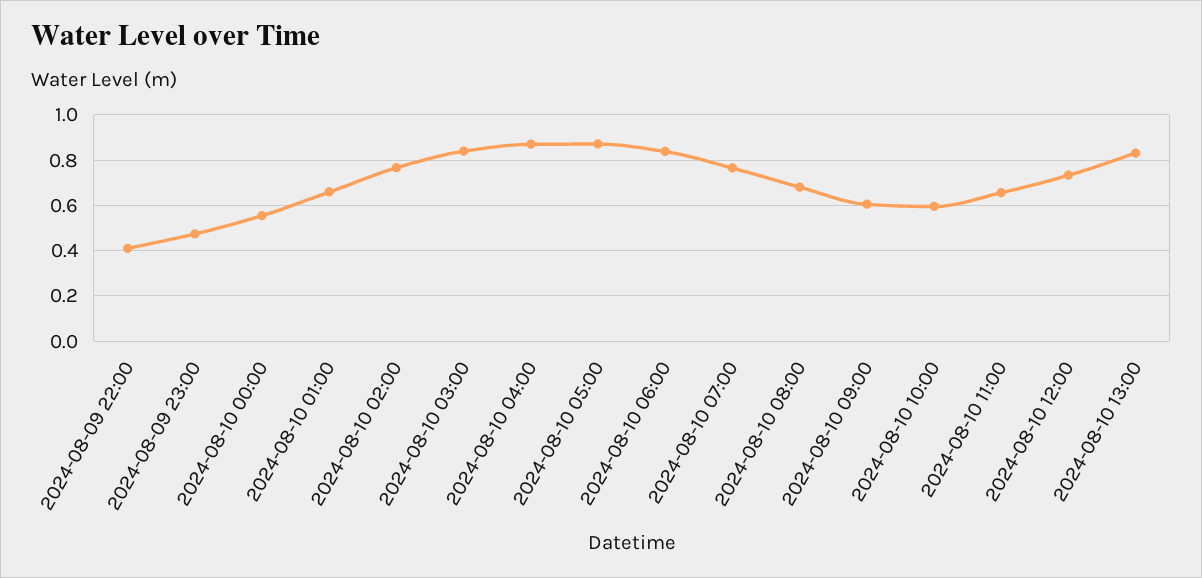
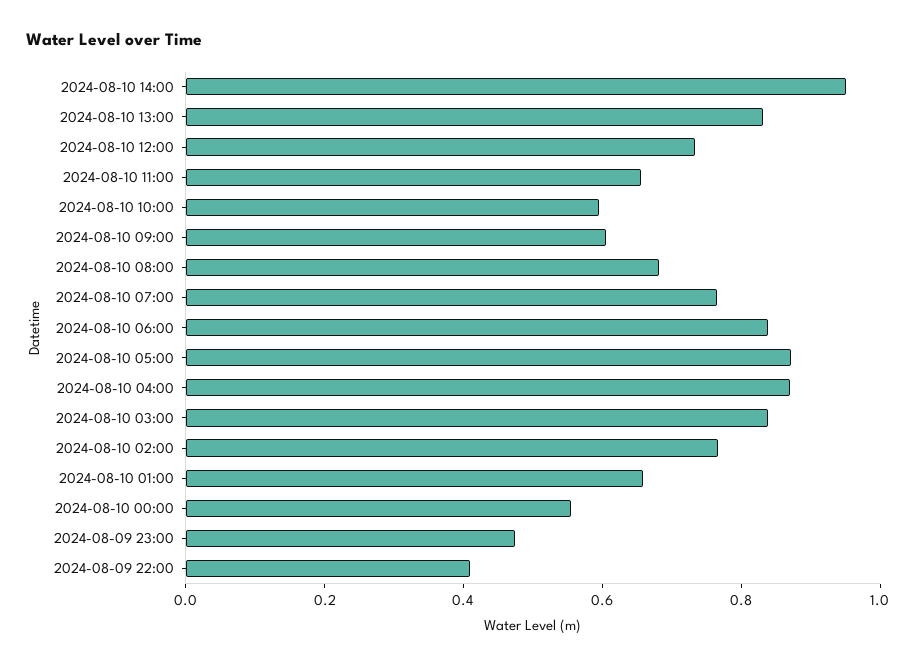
2024-08-10 14:00: none -> 0.95

